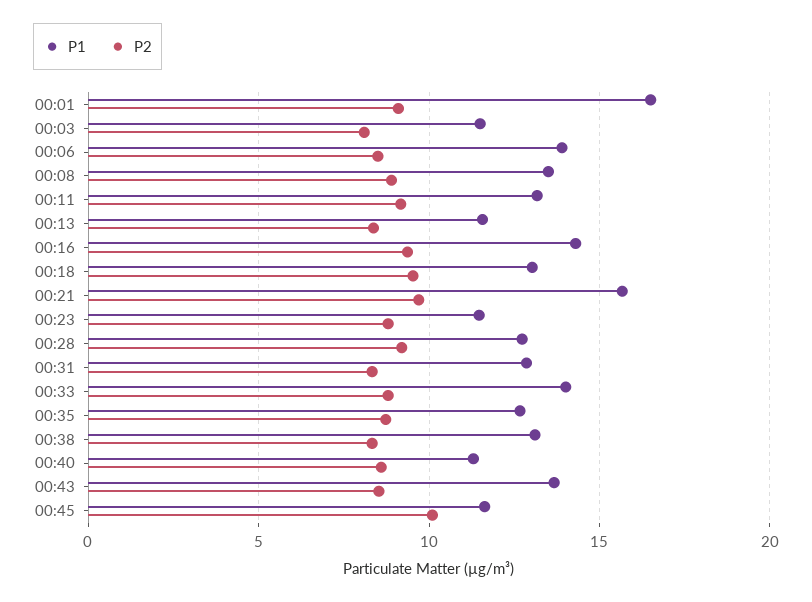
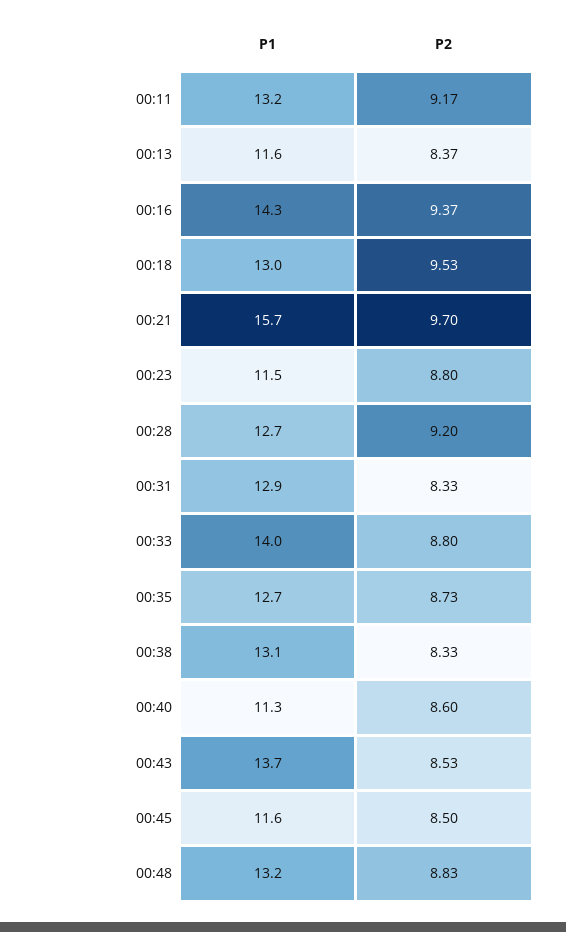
P1, 00:01: 16.5 -> none
P2, 00:01: 9 -> none
P1, 00:03: 11.5 -> none
P2, 00:03: 8 -> none
P1, 00:06: 14 -> none
P2, 00:06: 8.5 -> none
P1, 00:08: 13.5 -> none
P2, 00:08: 9 -> none
P2, 00:45: 10 -> 8.5
P1, 00:48: none -> 13.2
P2, 00:48: none -> 8.83

